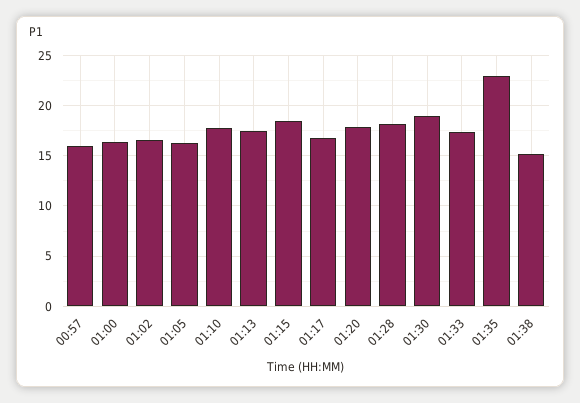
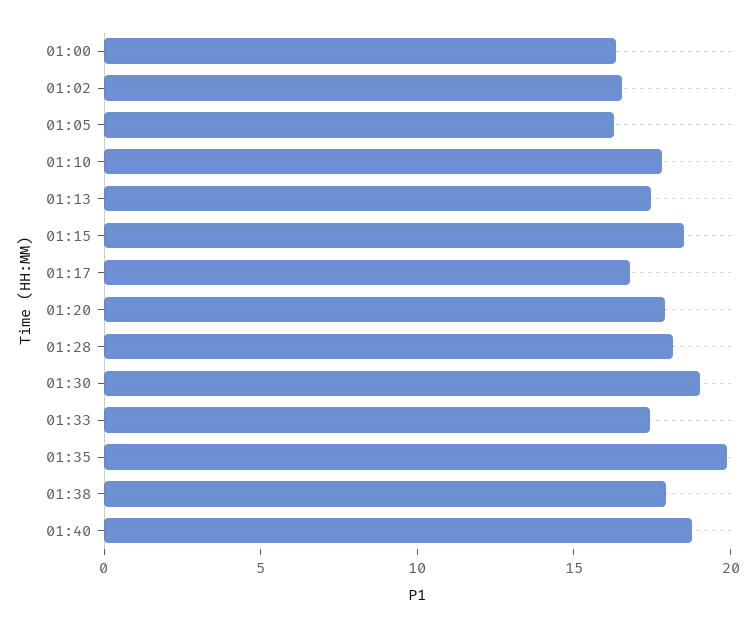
00:57: 16 -> none
01:35: 23 -> 20
01:38: 15 -> 18
01:40: none -> 19

